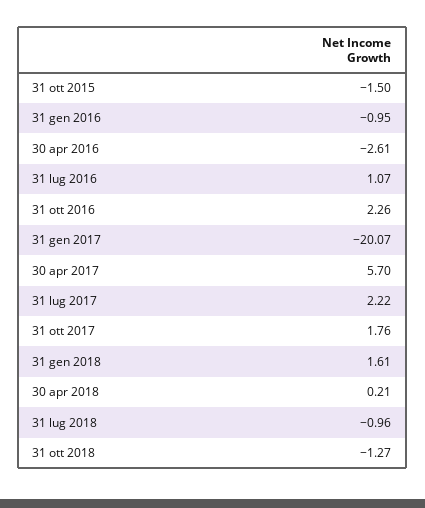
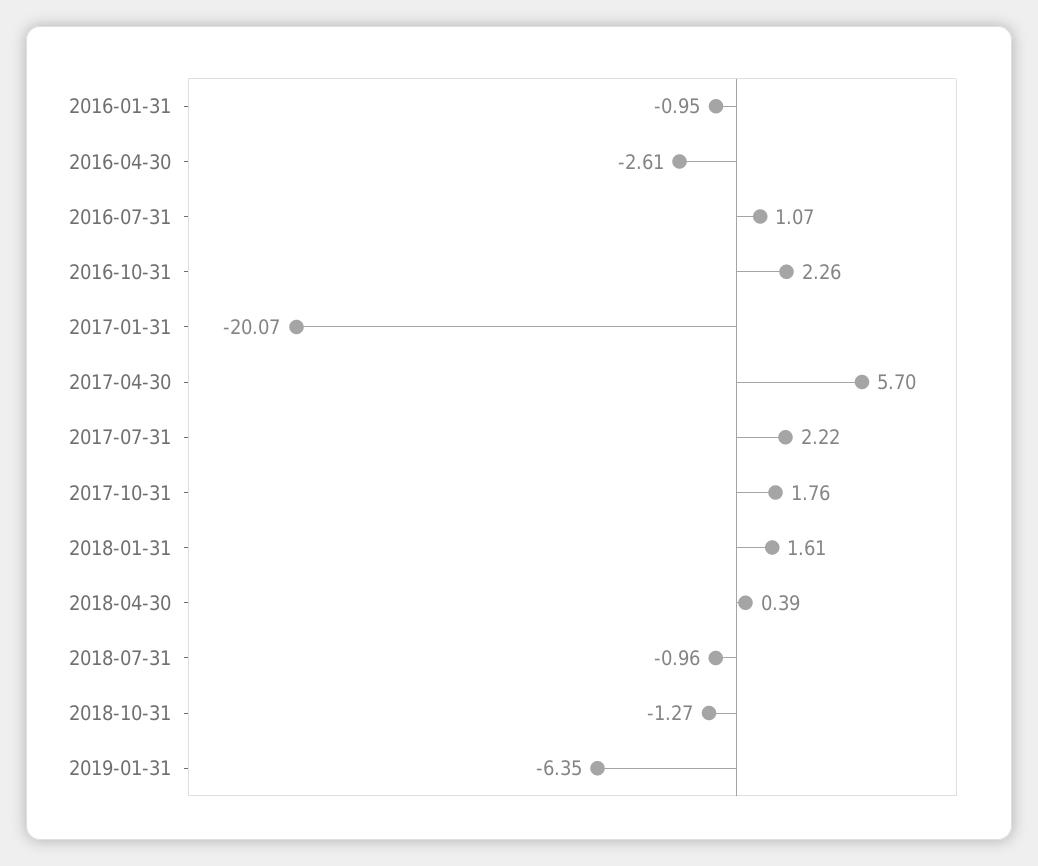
31 ott 2015: -1.5 -> none
30 apr 2018: 0.21 -> 0.39
2019-01-31: none -> -6.35

